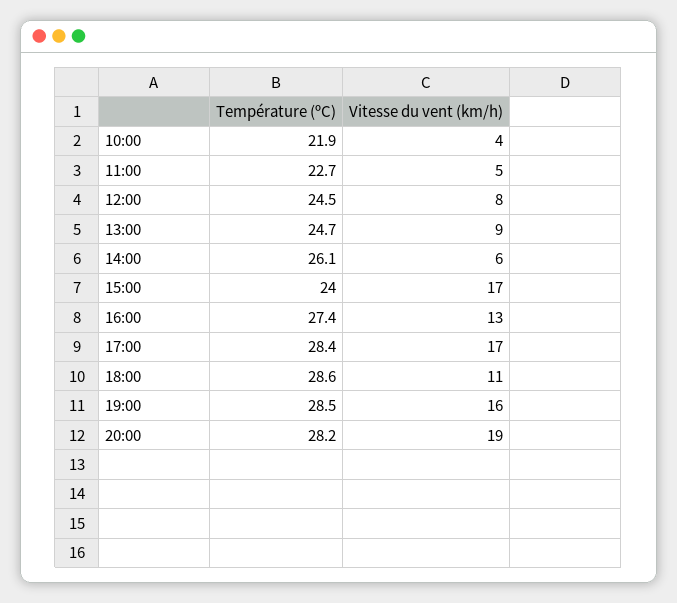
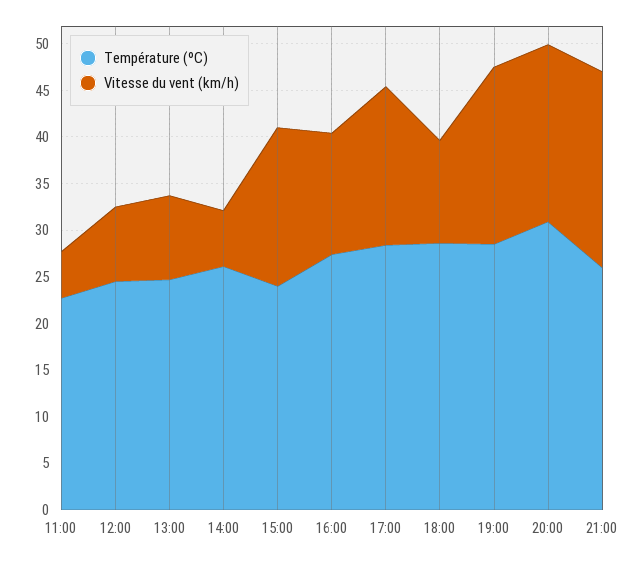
Température (ºC), 10:00: 21.9 -> none
Vitesse du vent (km/h), 10:00: 4 -> none
Vitesse du vent (km/h), 19:00: 16 -> 19
Température (ºC), 20:00: 28.2 -> 31
Température (ºC), 21:00: none -> 26
Vitesse du vent (km/h), 21:00: none -> 21

